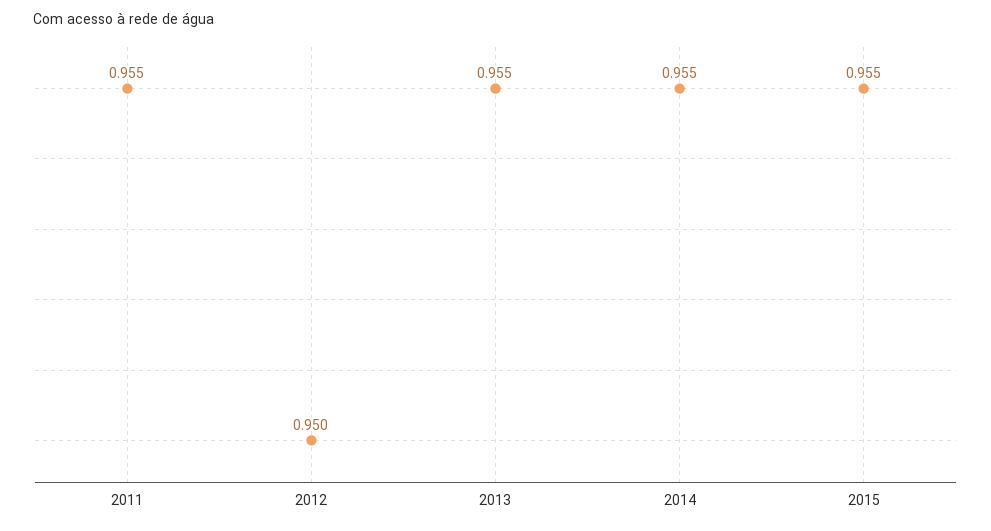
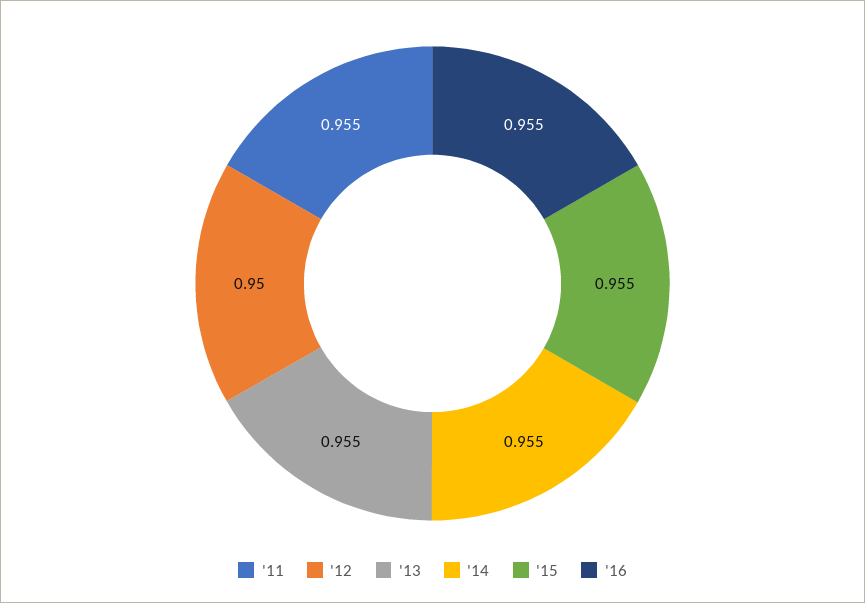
'16: none -> 0.955

